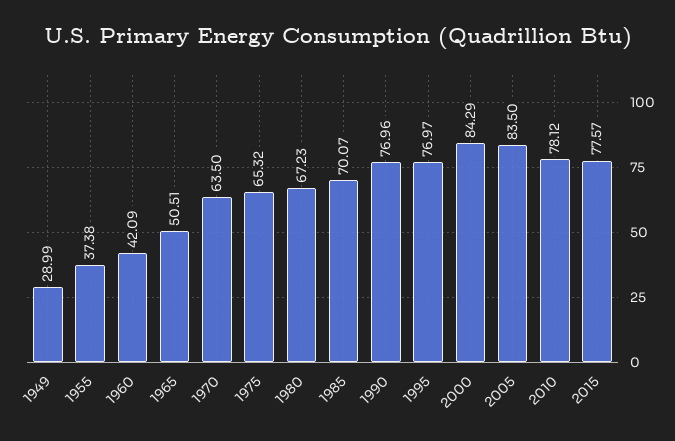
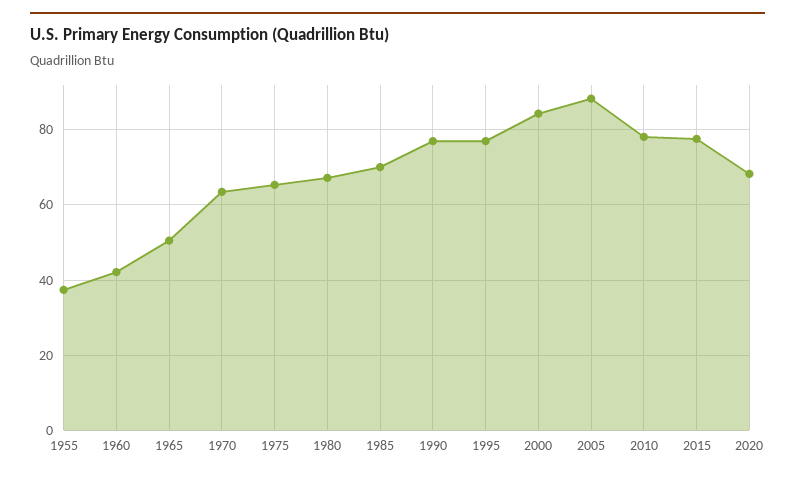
1949: 28.99 -> none
2005: 83.5 -> 88
2020: none -> 68

